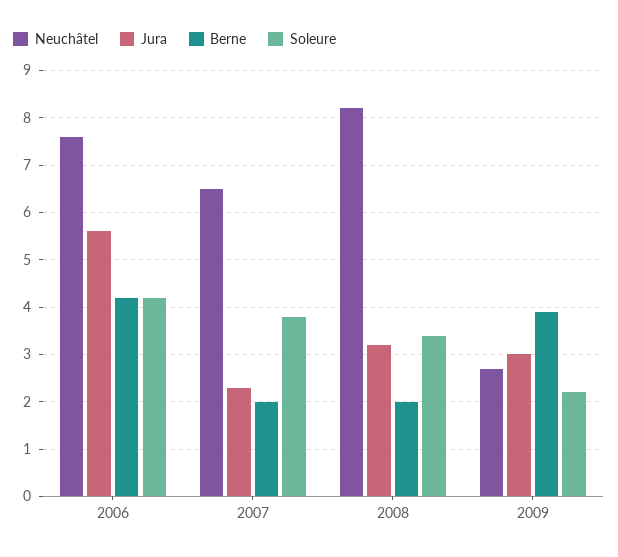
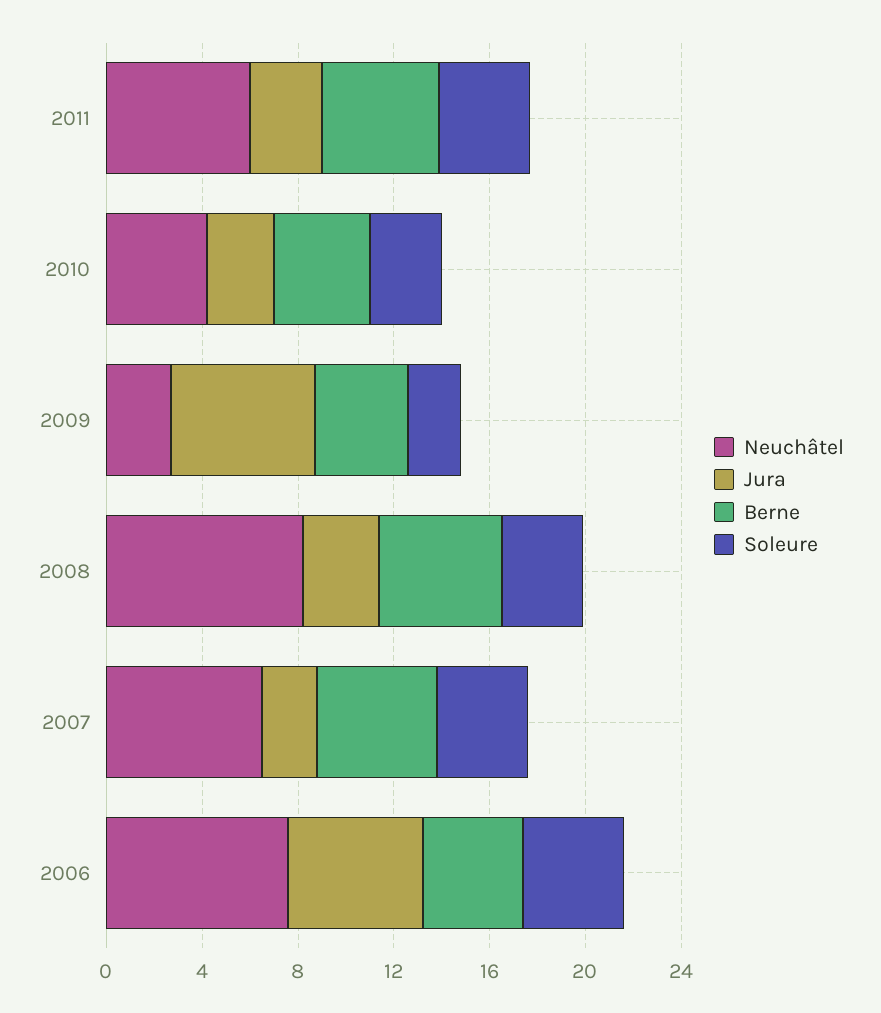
Berne, 2007: 2 -> 5
Berne, 2008: 2 -> 5
Jura, 2009: 3 -> 6
Neuchâtel, 2011: none -> 6
Jura, 2011: none -> 3
Berne, 2011: none -> 5
Soleure, 2011: none -> 4
Neuchâtel, 2010: none -> 4
Jura, 2010: none -> 3
Berne, 2010: none -> 4
Soleure, 2010: none -> 3

